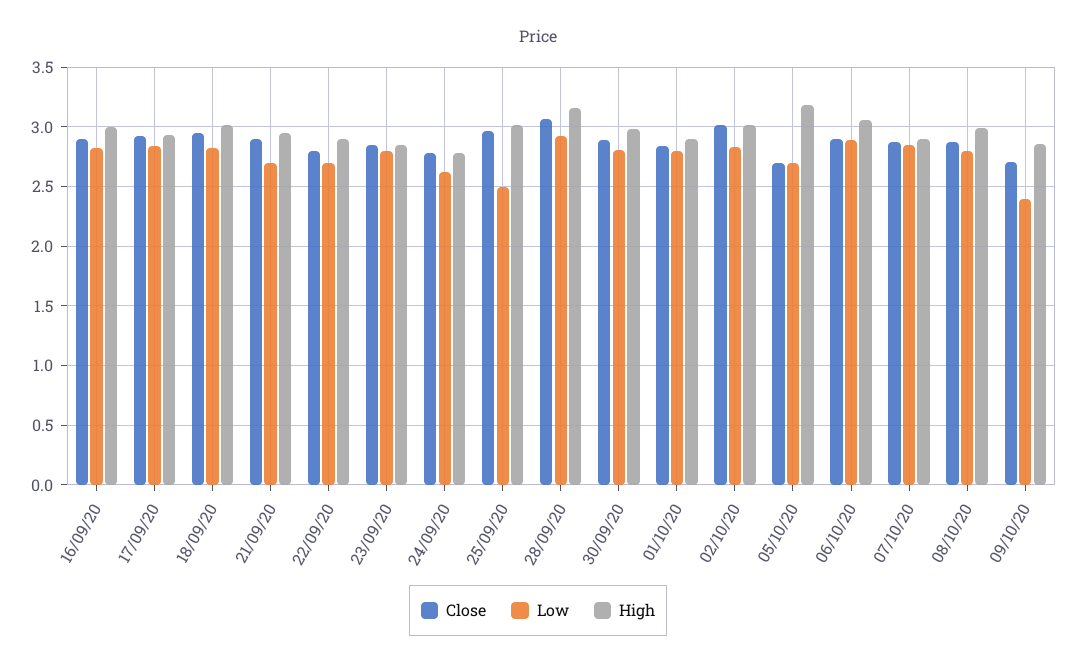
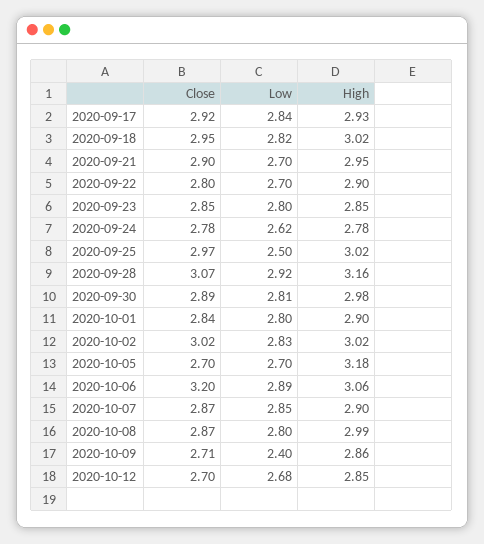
Close, 16/09/20: 2.9 -> none
Low, 16/09/20: 2.8 -> none
High, 16/09/20: 3 -> none
Close, 06/10/20: 2.9 -> 3.2
Close, 2020-10-12: none -> 2.7
Low, 2020-10-12: none -> 2.68
High, 2020-10-12: none -> 2.85

